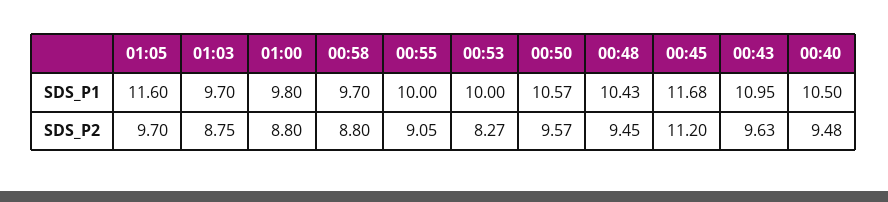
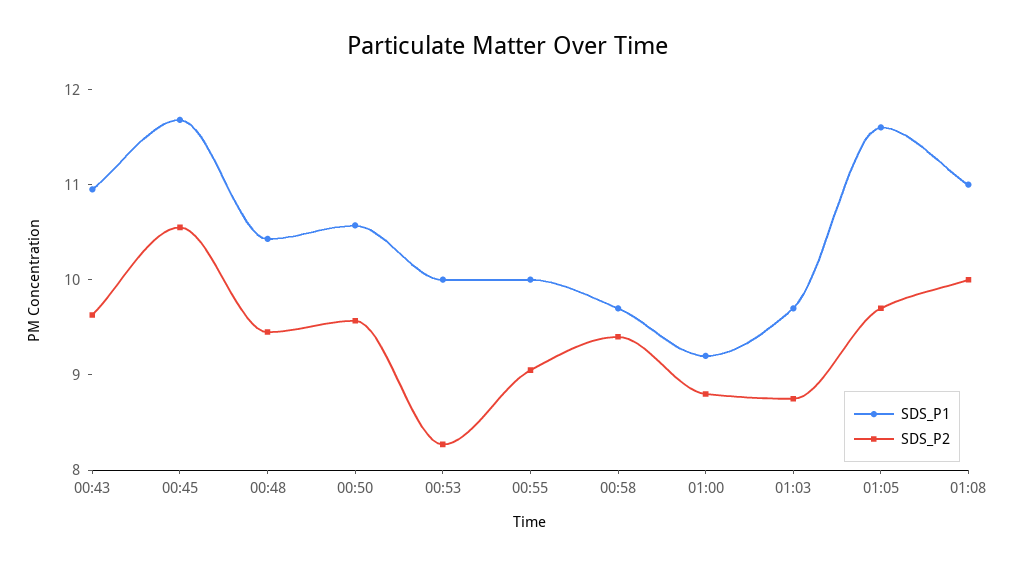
SDS_P1, 01:00: 9.8 -> 9.2
SDS_P1, 00:40: 10.5 -> none
SDS_P2, 00:58: 8.8 -> 9.4
SDS_P2, 00:45: 11.2 -> 10.6
SDS_P2, 00:40: 9.48 -> none
SDS_P1, 01:08: none -> 11
SDS_P2, 01:08: none -> 10

